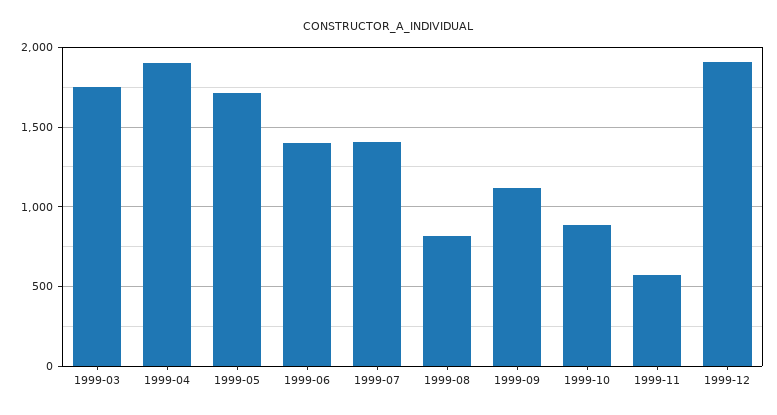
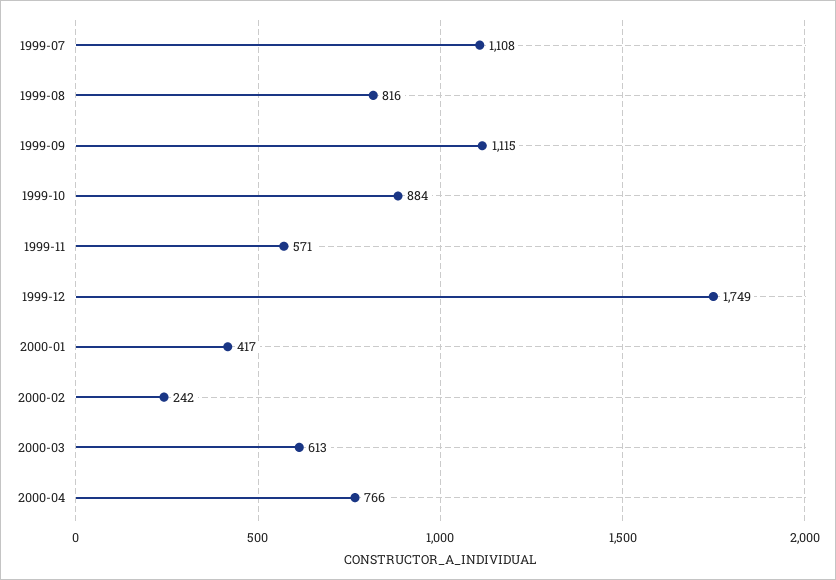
1999-03: 1750 -> none
1999-04: 1900 -> none
1999-05: 1700 -> none
1999-06: 1400 -> none
1999-07: 1400 -> 1108
1999-12: 1900 -> 1749
2000-01: none -> 417
2000-02: none -> 242
2000-03: none -> 613
2000-04: none -> 766

